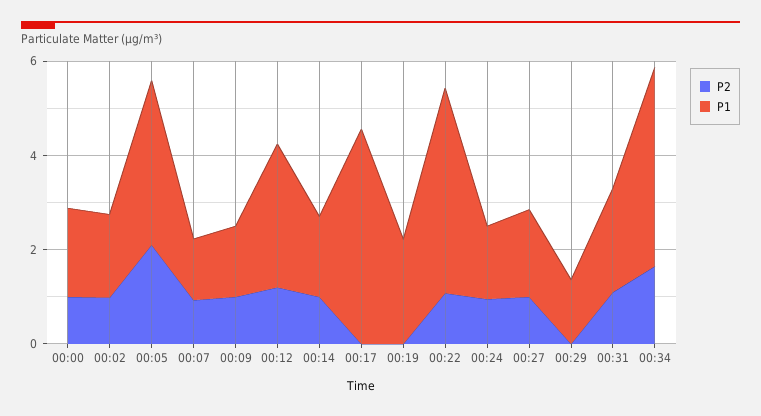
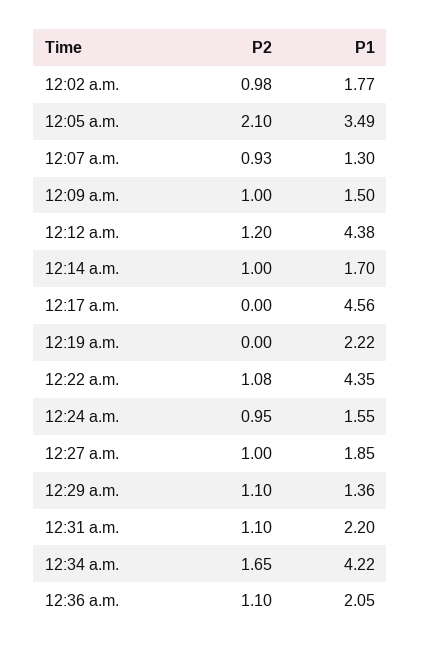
P2, 00:00: 1 -> none
P1, 00:00: 2 -> none
P1, 00:12: 3 -> 4.38
P2, 00:29: 0 -> 1.1
P2, 12:36 a.m.: none -> 1.1
P1, 12:36 a.m.: none -> 2.05

